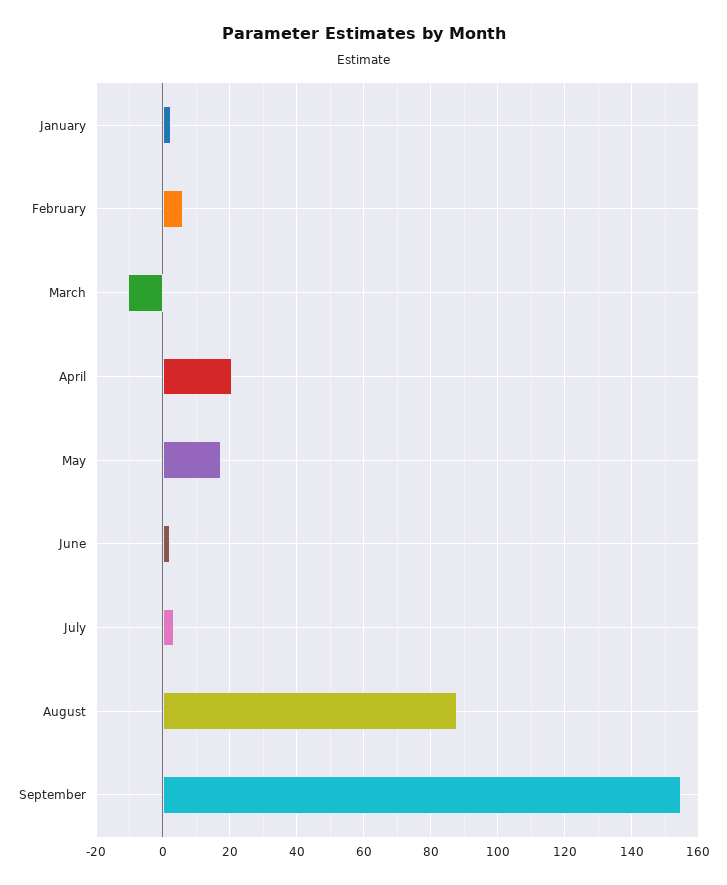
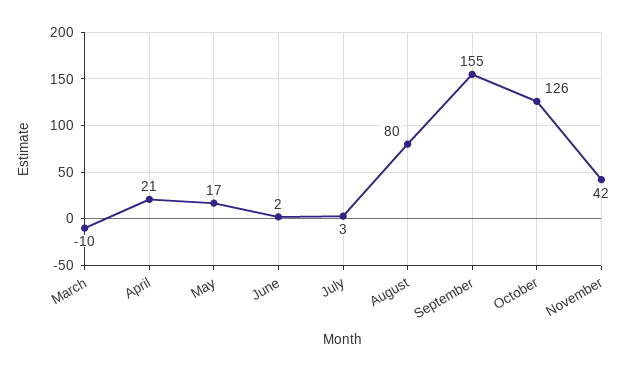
January: 2 -> none
February: 6 -> none
August: 88 -> 80
October: none -> 126
November: none -> 42

